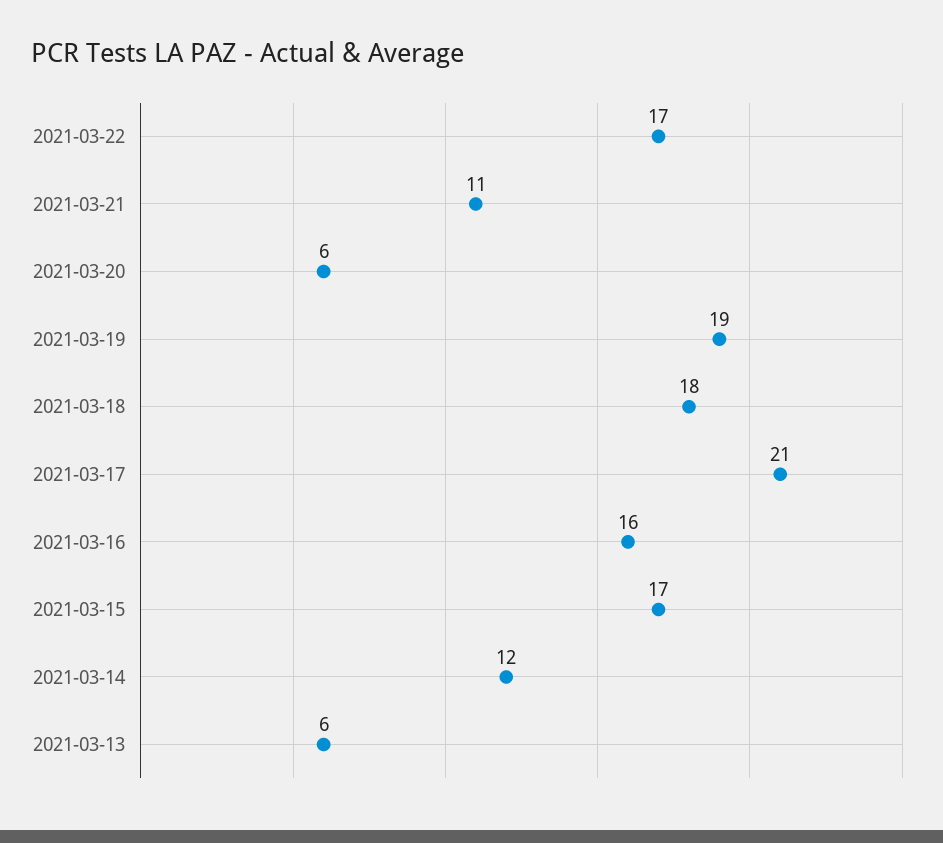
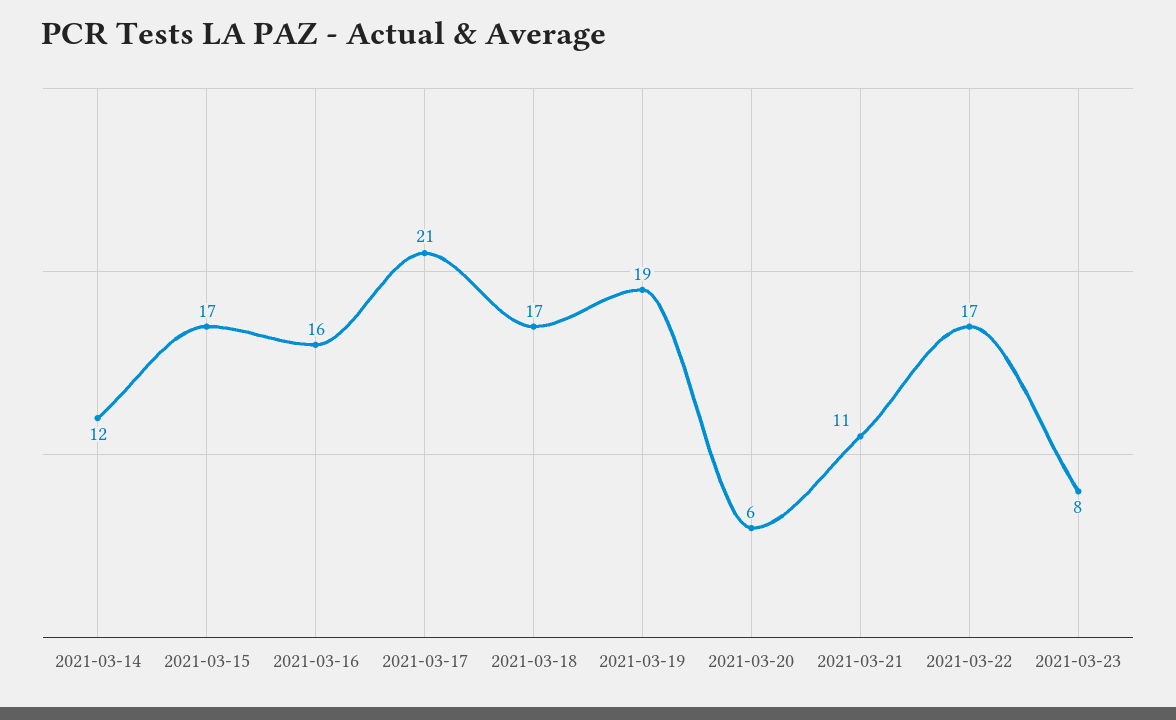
2021-03-18: 18 -> 17
2021-03-13: 6 -> none
2021-03-23: none -> 8

